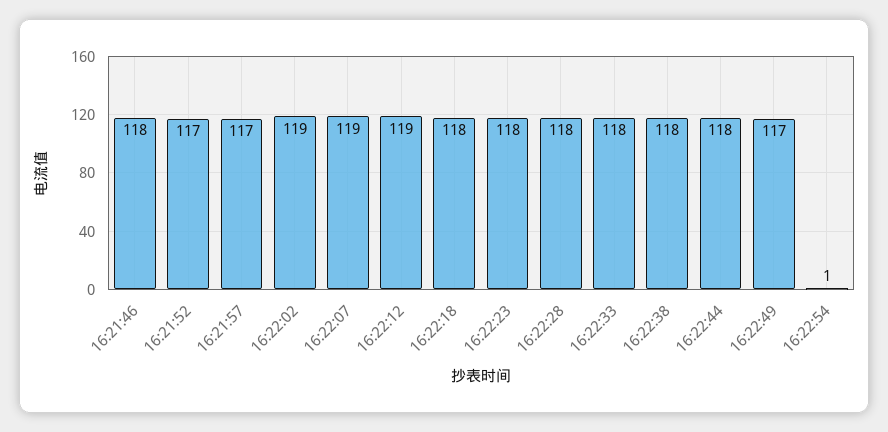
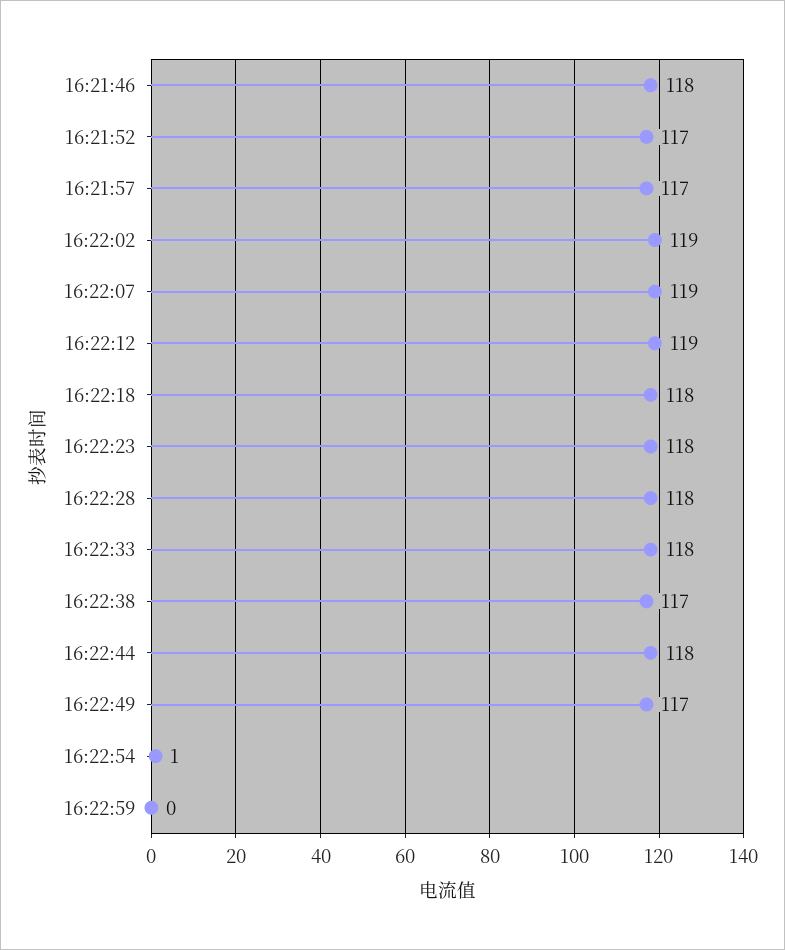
16:22:38: 118 -> 117
16:22:59: none -> 0

